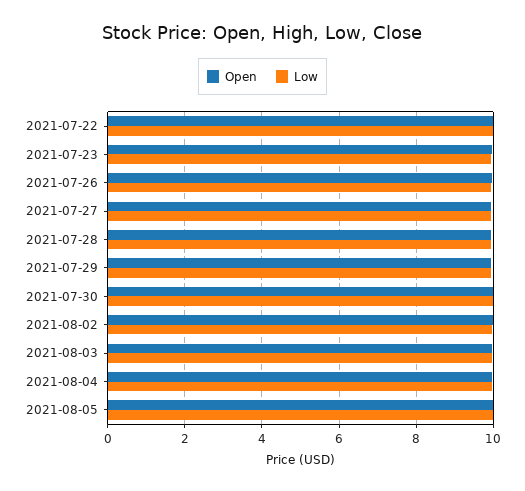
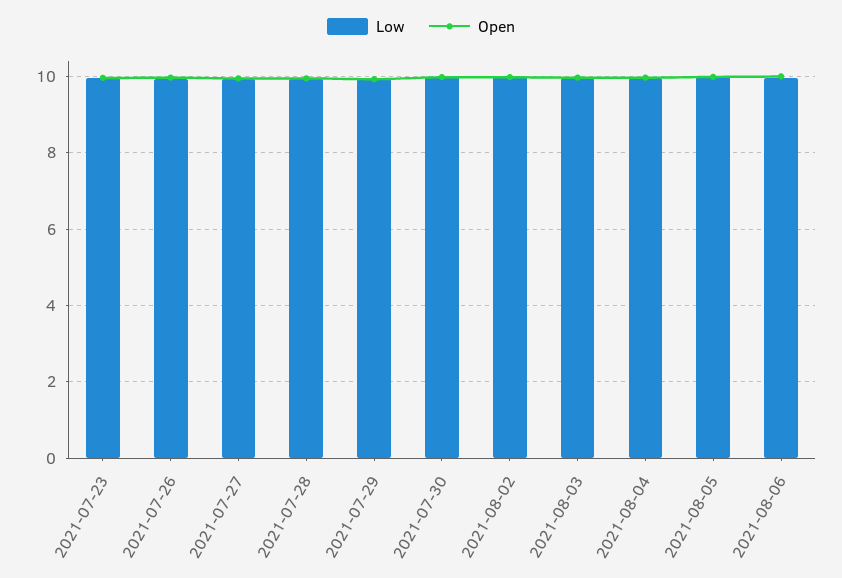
Open, 2021-07-22: 10 -> none
Low, 2021-07-22: 10 -> none
Low, 2021-08-06: none -> 10
Open, 2021-08-06: none -> 10

